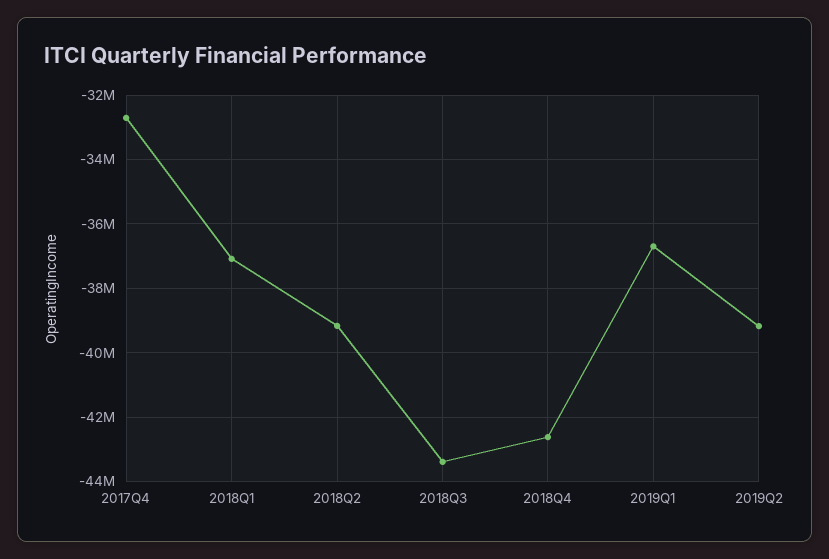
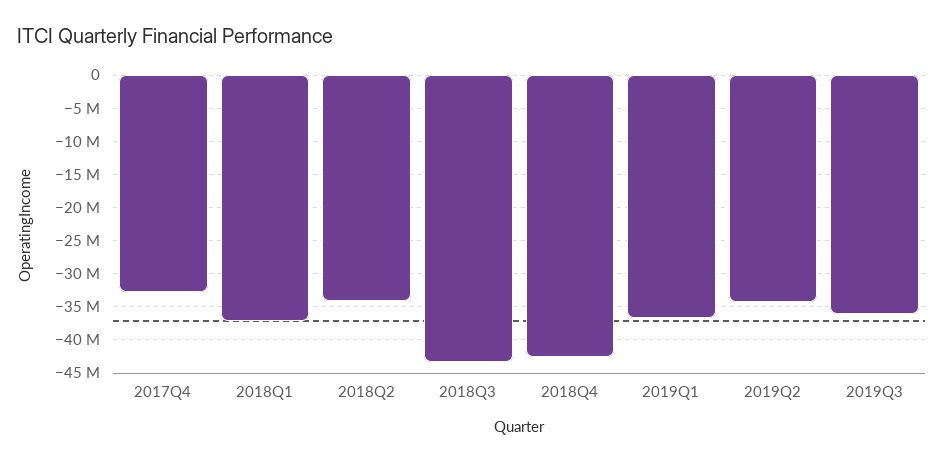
2018Q2: -39200000 -> -34000000
2019Q2: -39200000 -> -34000000
2019Q3: none -> -36000000

